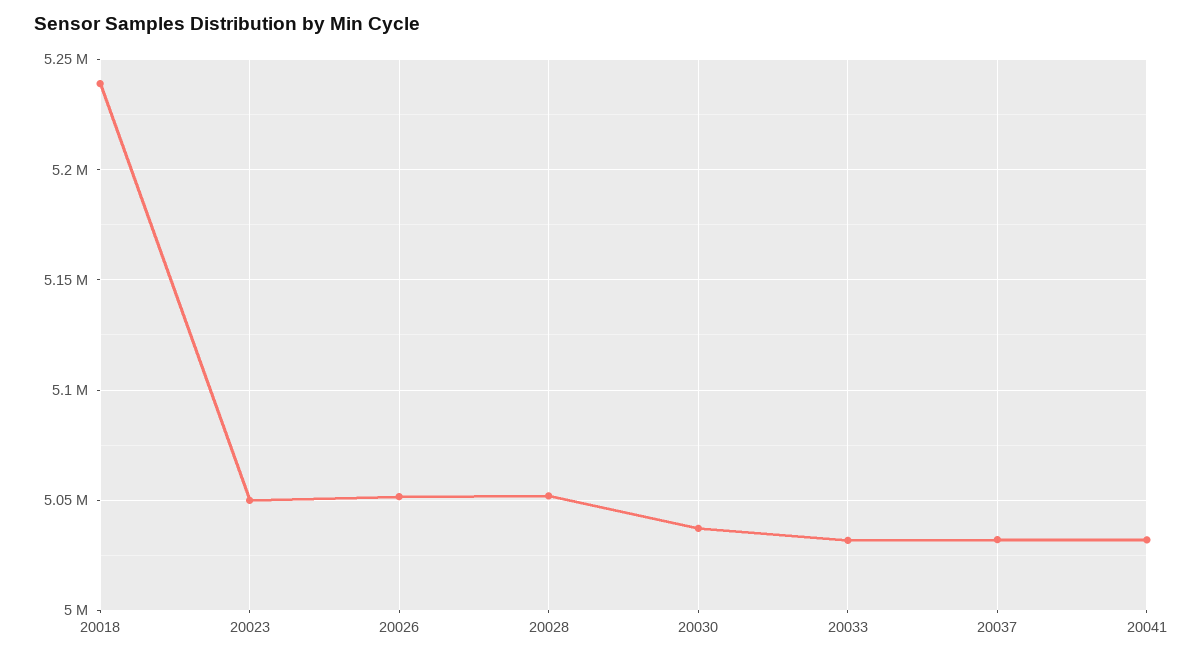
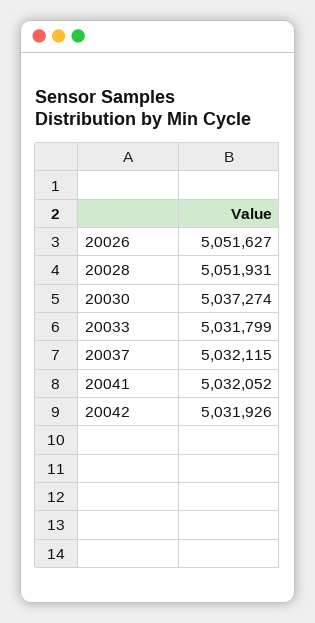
20018: 5240000 -> none
20023: 5050000 -> none
20042: none -> 5031926

